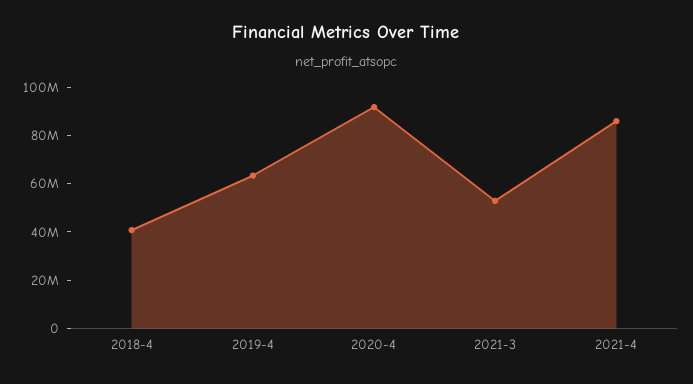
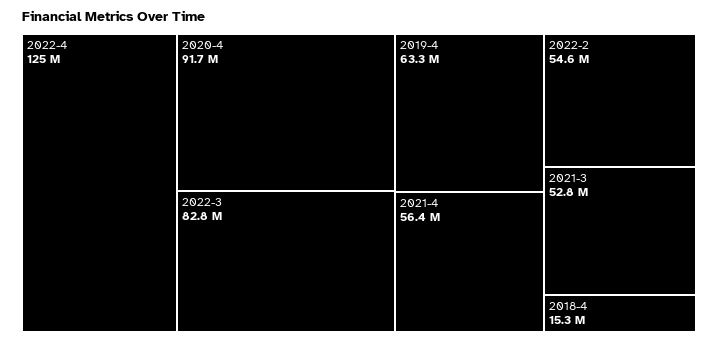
2018-4: 40000000 -> 15300000
2021-4: 85000000 -> 56400000
2022-4: none -> 125000000
2022-3: none -> 82800000
2022-2: none -> 54600000

